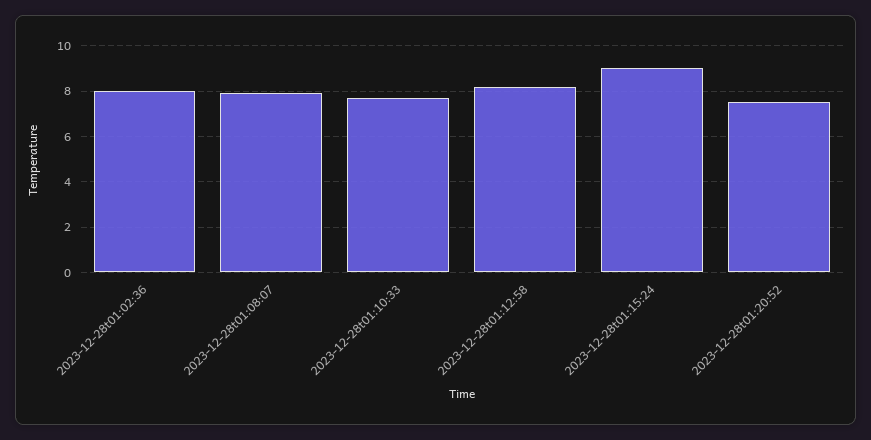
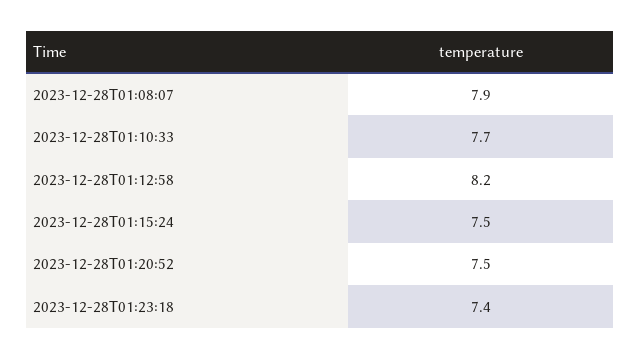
2023-12-28t01:02:36: 8 -> none
2023-12-28t01:15:24: 9 -> 7.5
2023-12-28T01:23:18: none -> 7.4

